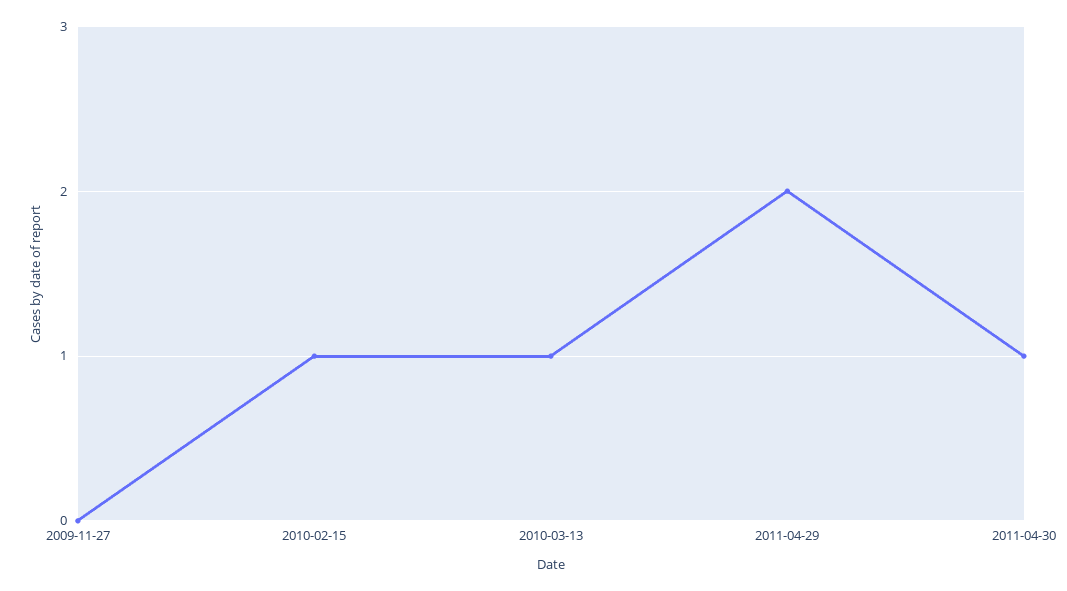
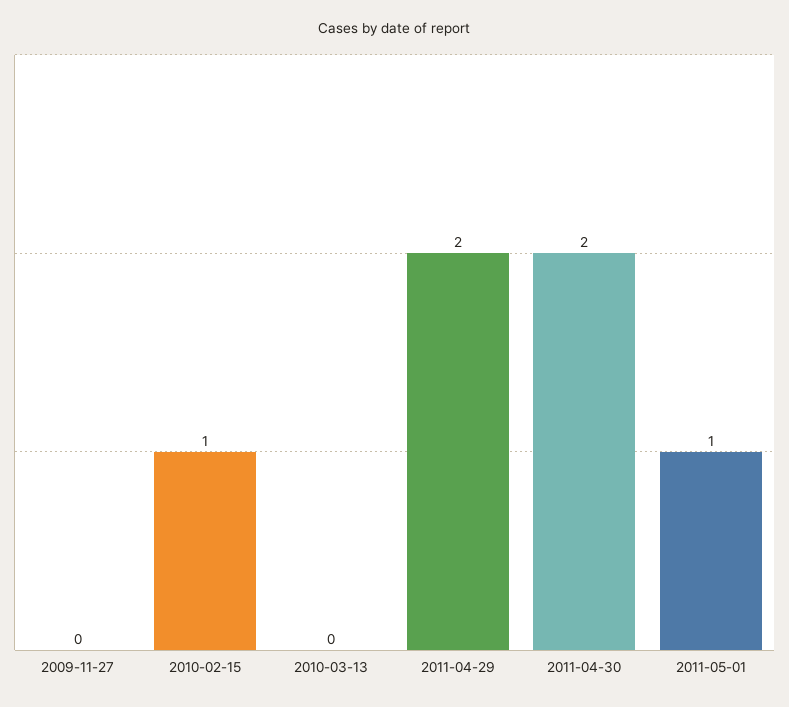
2010-03-13: 1 -> 0
2011-04-30: 1 -> 2
2011-05-01: none -> 1

